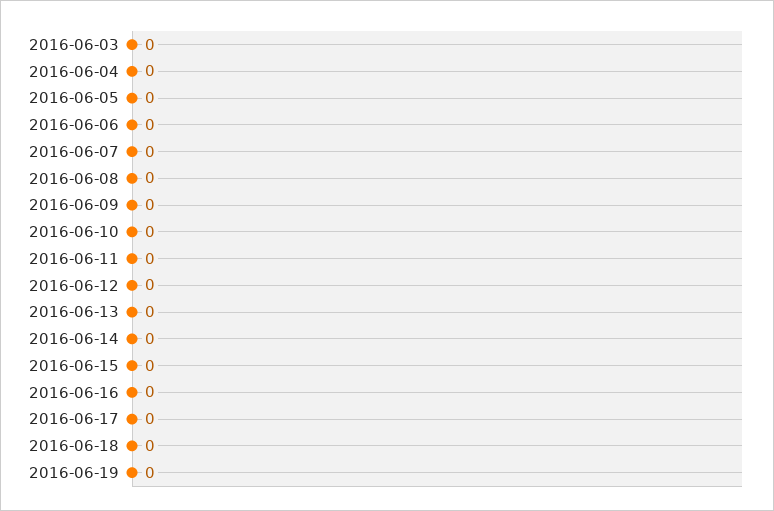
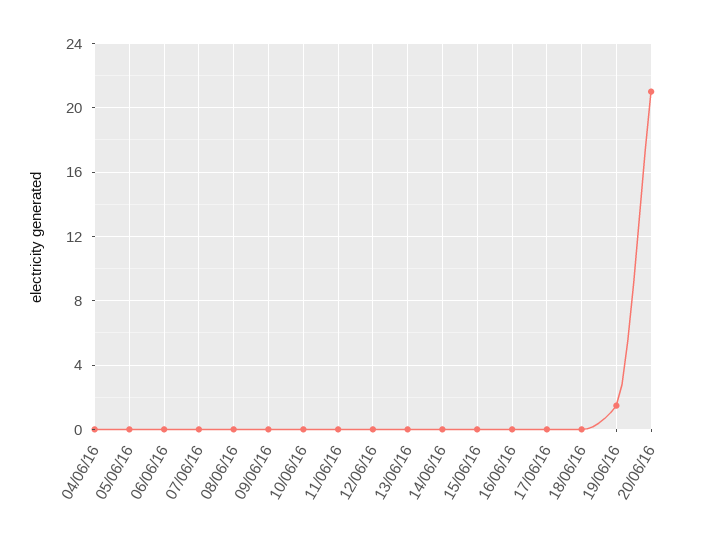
2016-06-03: 0 -> none
2016-06-19: 0 -> 1.5
20/06/16: none -> 21

